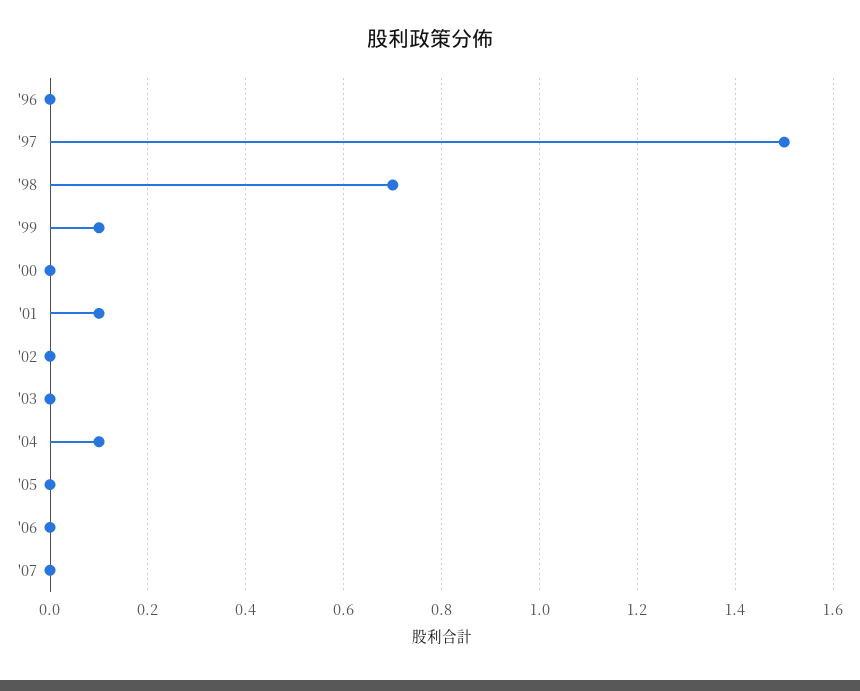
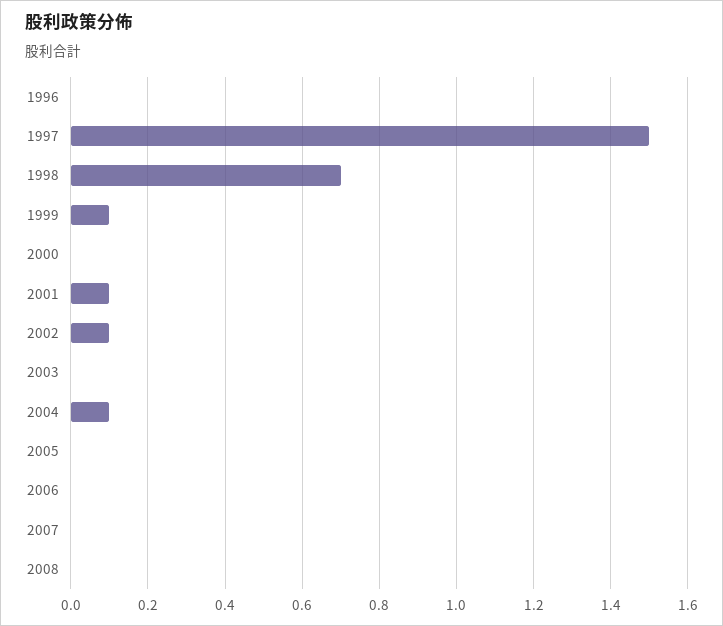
'02: 0 -> 0.1
2008: none -> 0

